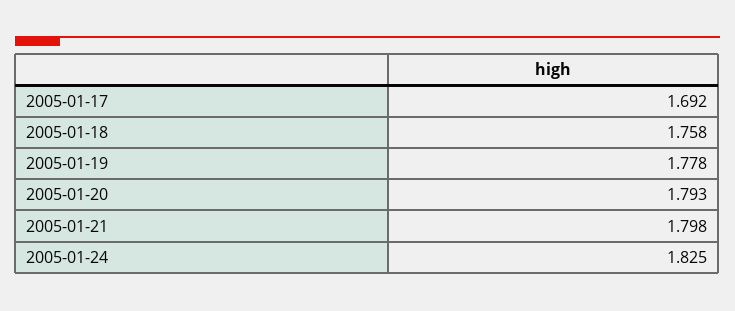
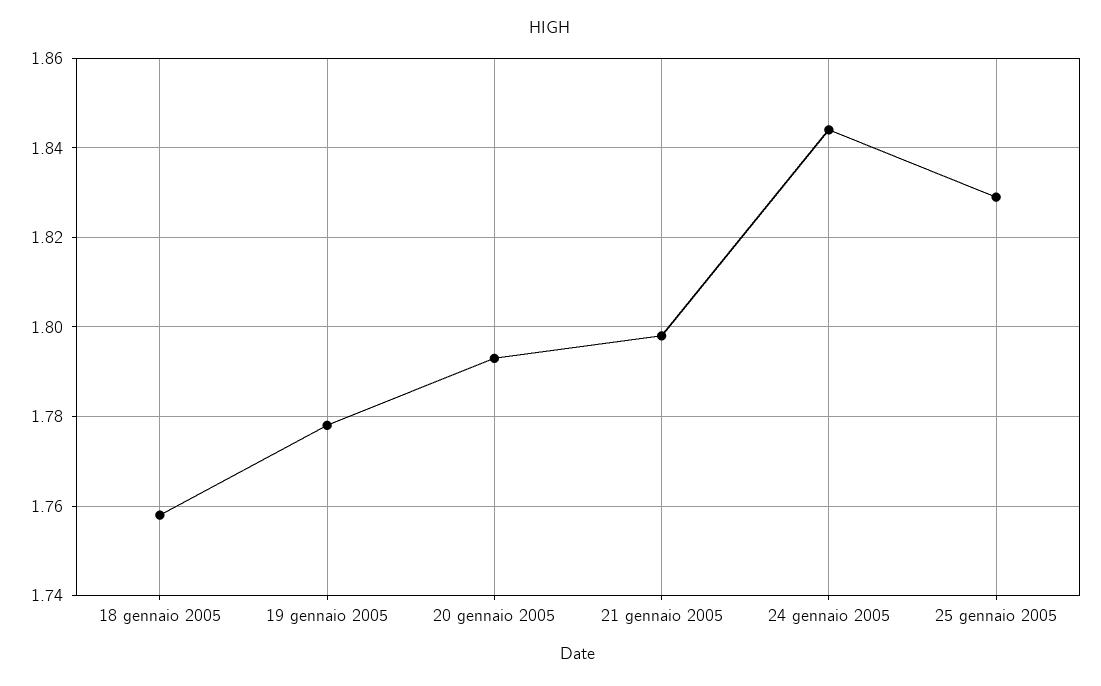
2005-01-17: 1.692 -> none
2005-01-24: 1.825 -> 1.845
25 gennaio 2005: none -> 1.83

